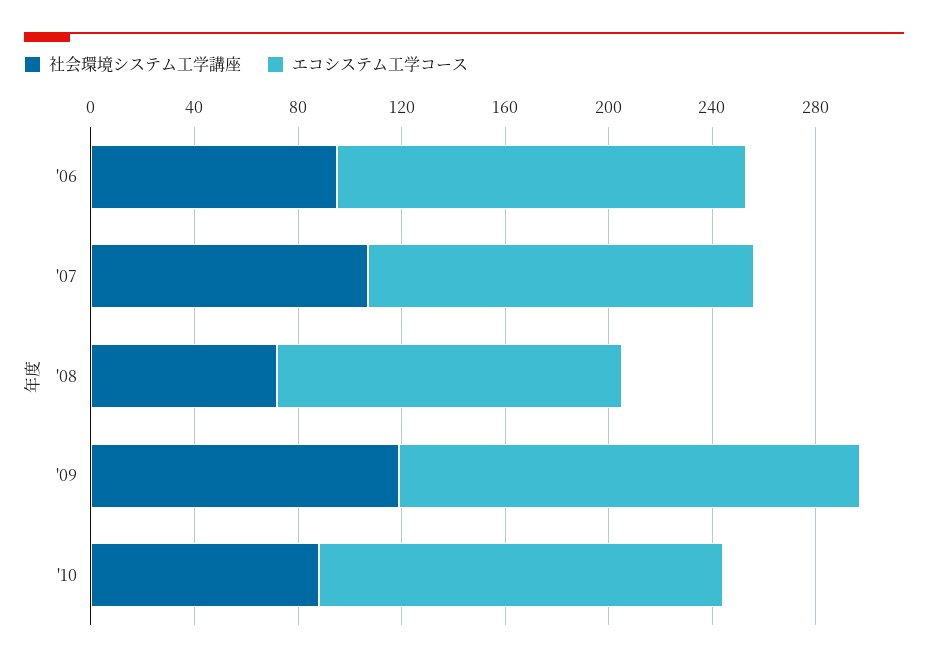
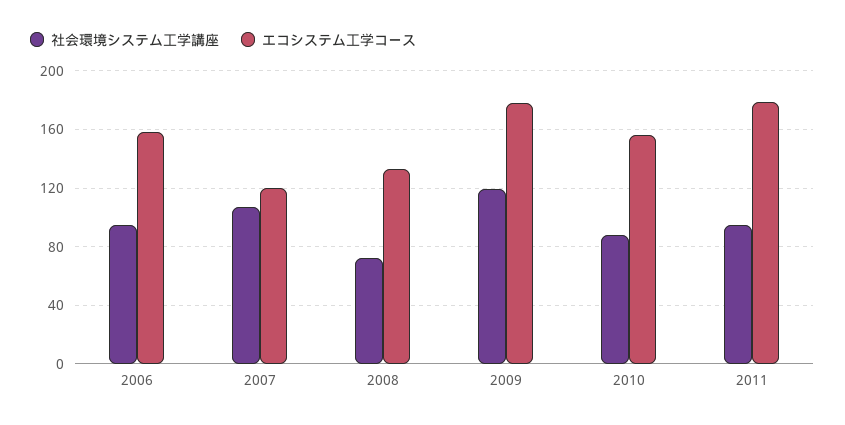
エコシステム工学コース, '07: 150 -> 120
社会環境システム工学講座, 2011: none -> 95
エコシステム工学コース, 2011: none -> 180

